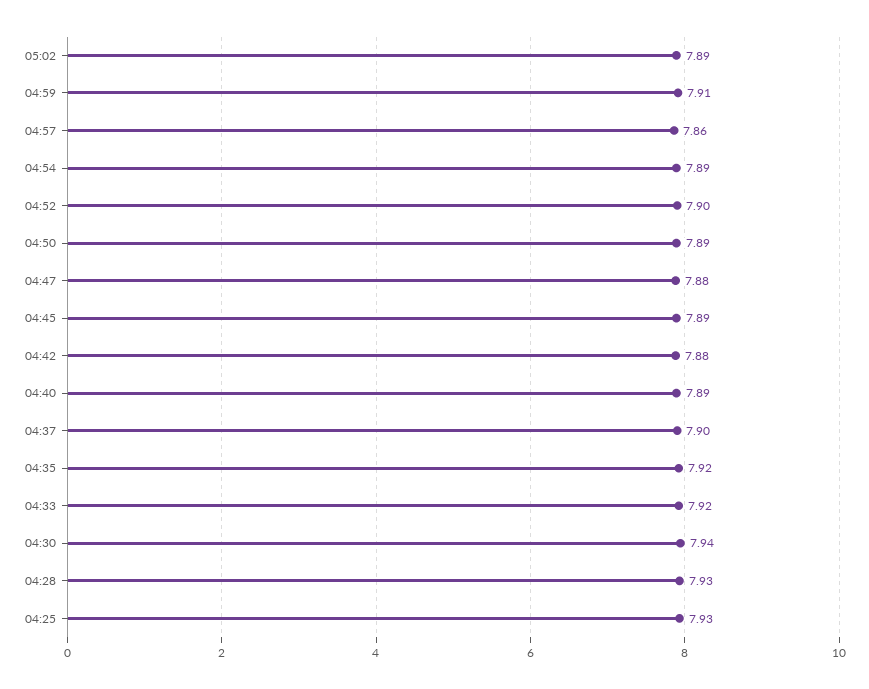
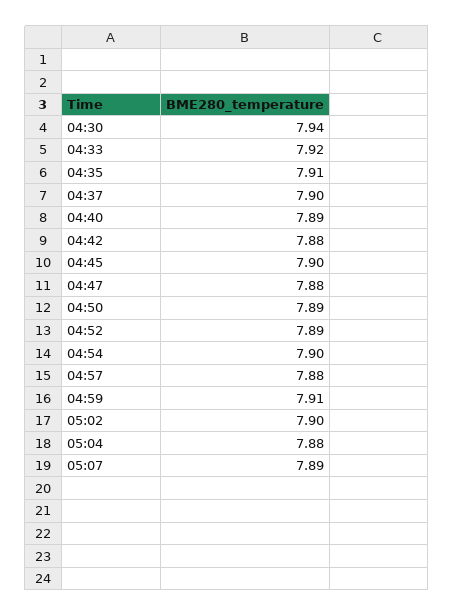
05:02: 7.89 -> 7.9
04:57: 7.86 -> 7.88
04:54: 7.89 -> 7.9
04:52: 7.9 -> 7.89
04:45: 7.89 -> 7.9
04:35: 7.92 -> 7.91
04:28: 7.93 -> none
04:25: 7.93 -> none
05:04: none -> 7.88
05:07: none -> 7.89

